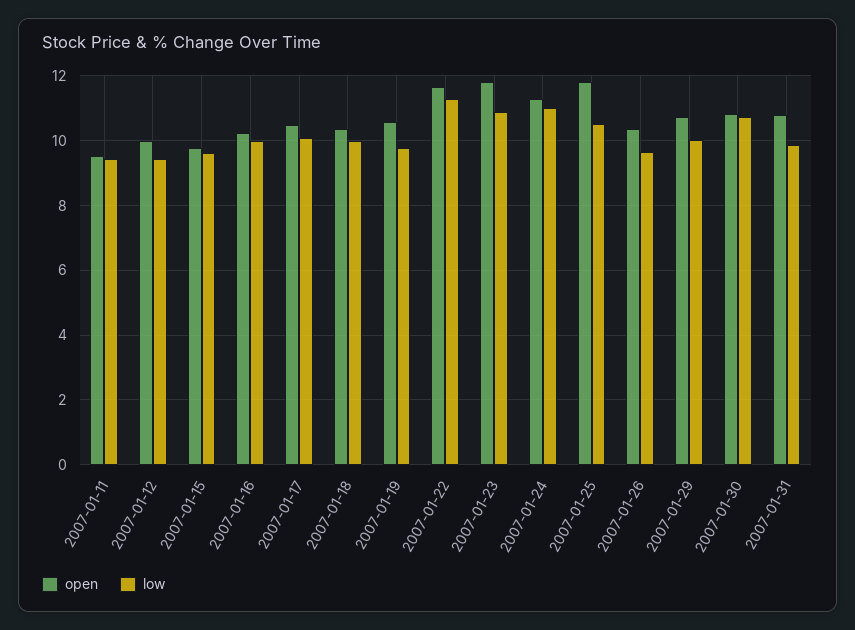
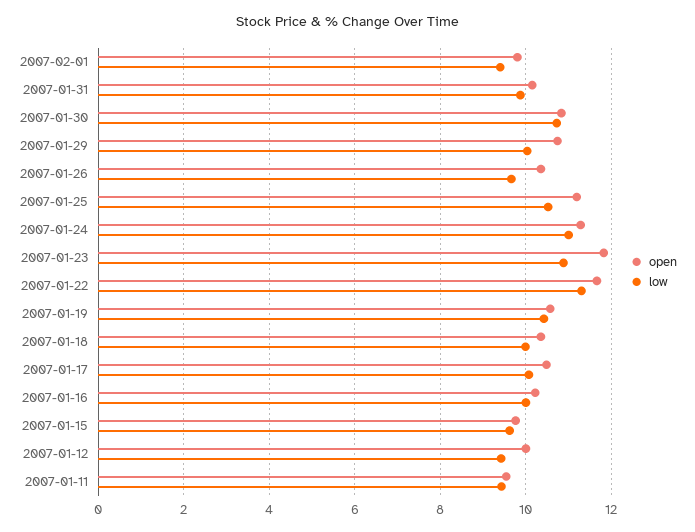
low, 2007-01-19: 9.8 -> 10.4
open, 2007-01-25: 11.8 -> 11.2
open, 2007-01-31: 10.8 -> 10.2
open, 2007-02-01: none -> 9.8
low, 2007-02-01: none -> 9.4

